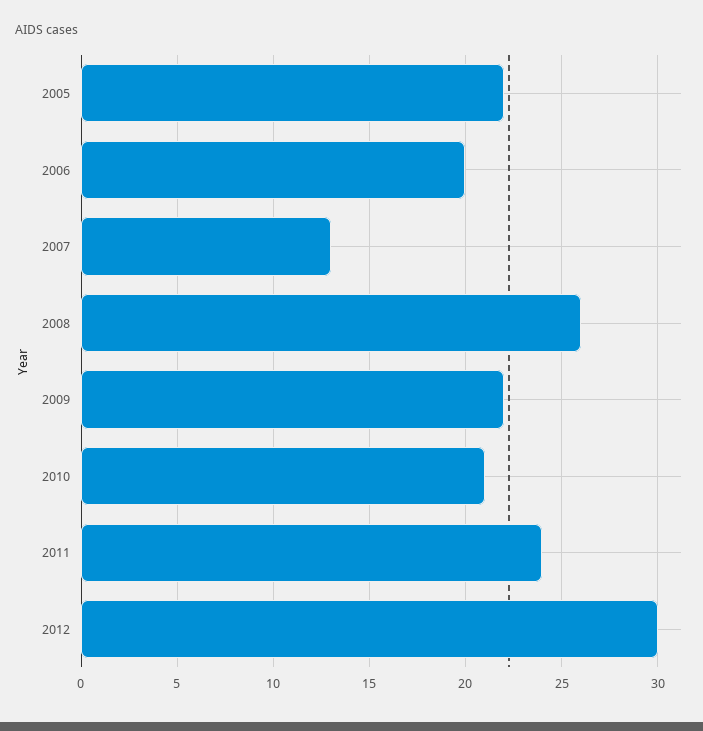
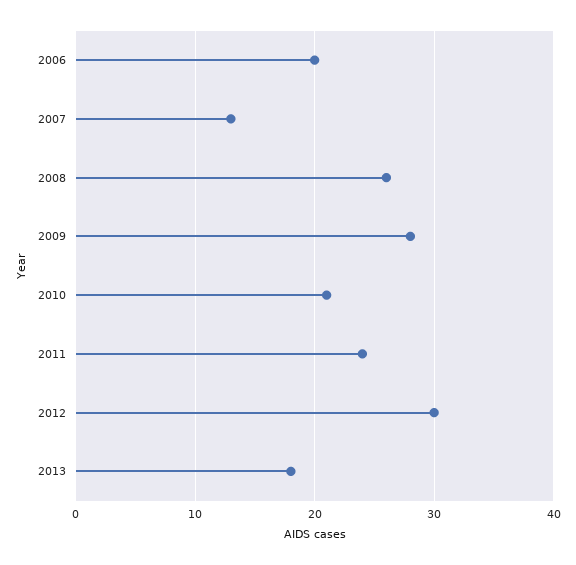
2005: 22 -> none
2009: 22 -> 28
2013: none -> 18

